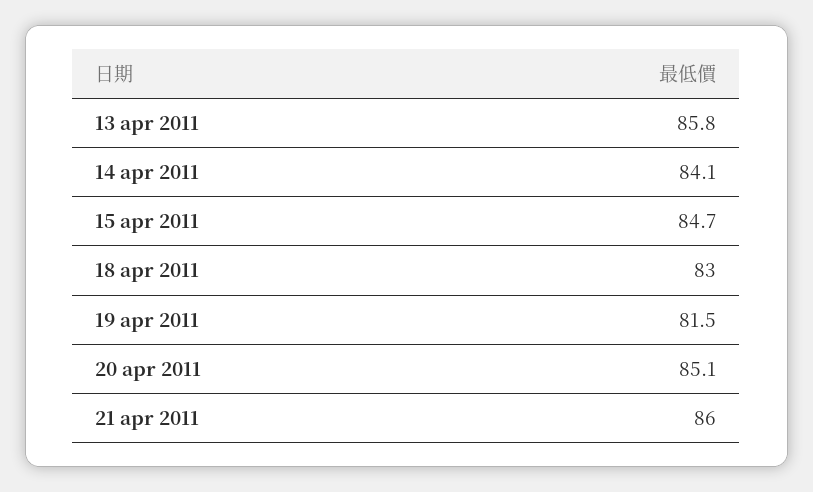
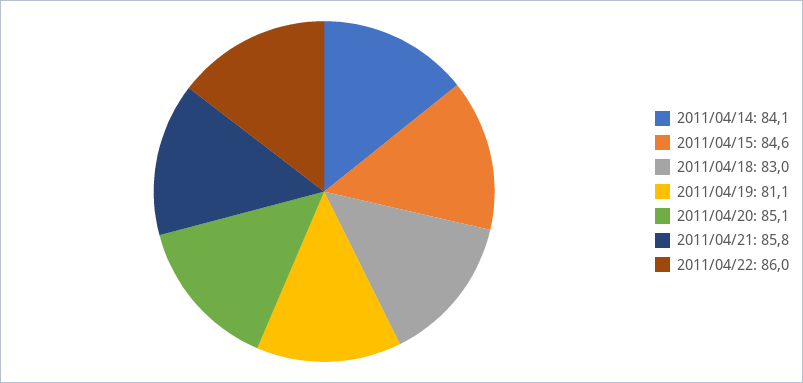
13 apr 2011: 85.8 -> none
15 apr 2011: 84.7 -> 84.6
19 apr 2011: 81.5 -> 81.1
21 apr 2011: 86 -> 85.8
2011/04/22: none -> 86

